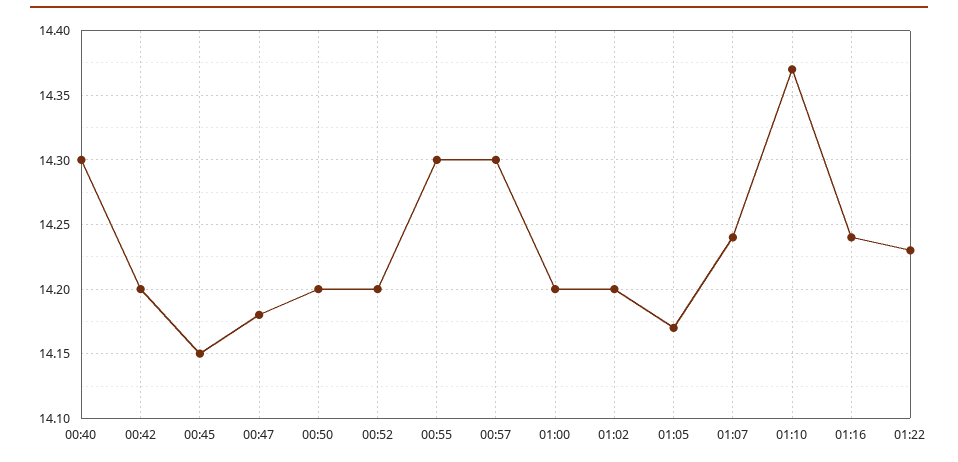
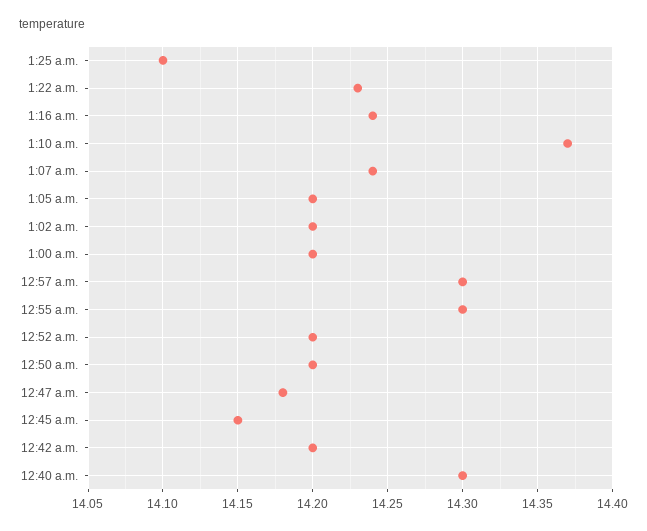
01:05: 14.17 -> 14.2
1:25 a.m.: none -> 14.1

